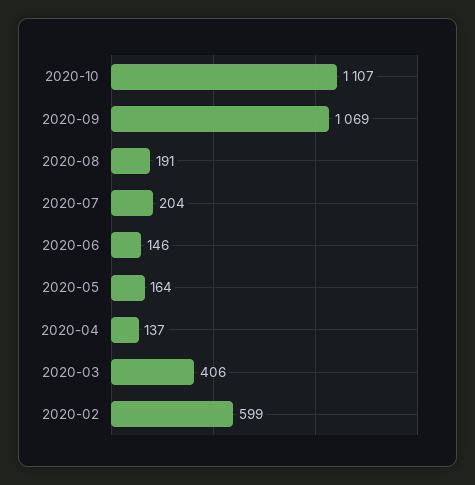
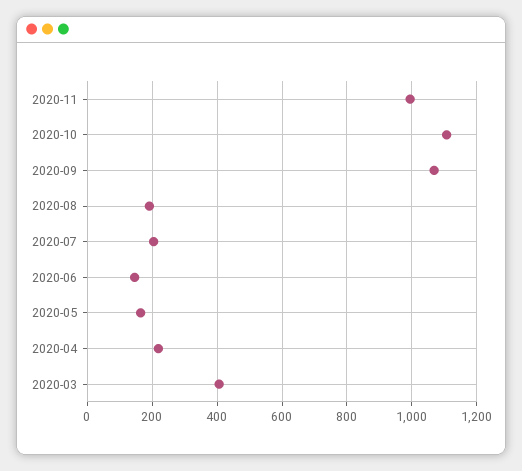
2020-04: 137 -> 220
2020-02: 599 -> none
2020-11: none -> 1000

